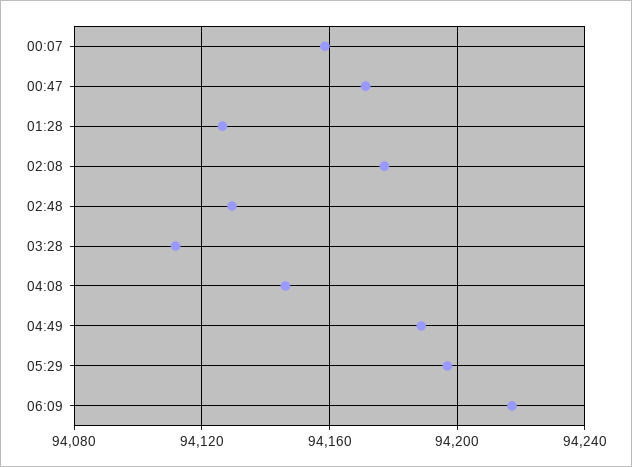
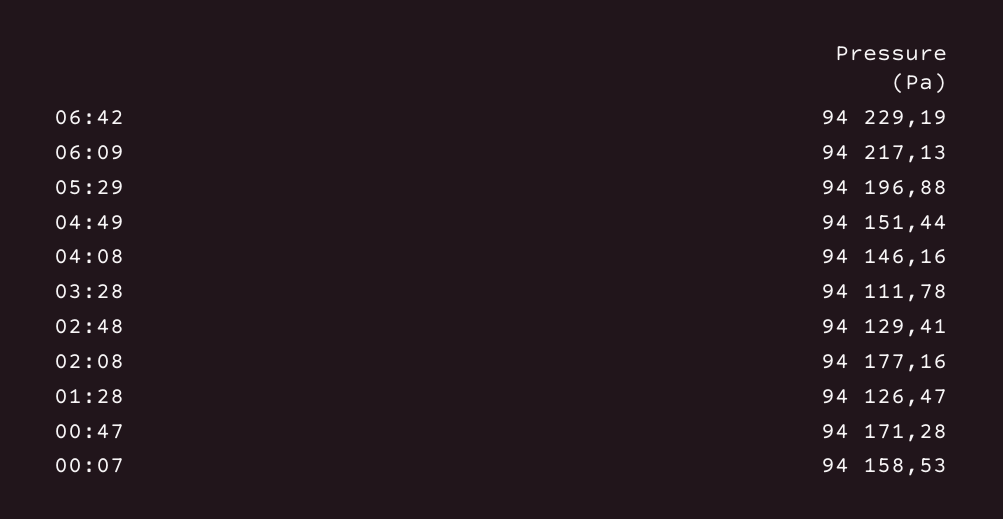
04:49: 94190 -> 94151.44
06:42: none -> 94229.19

